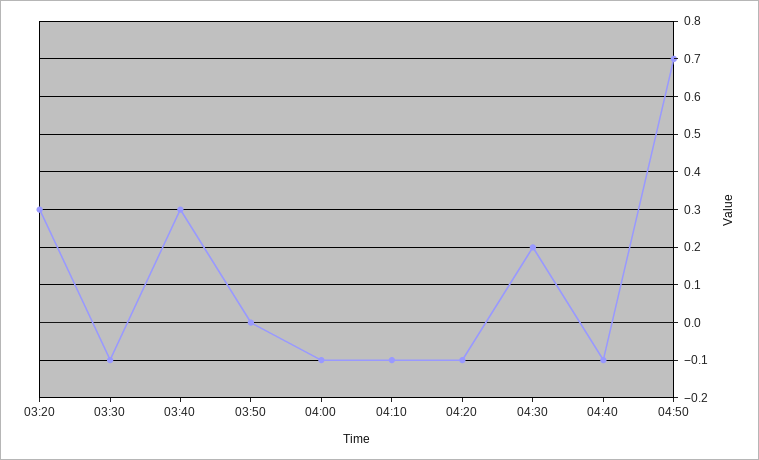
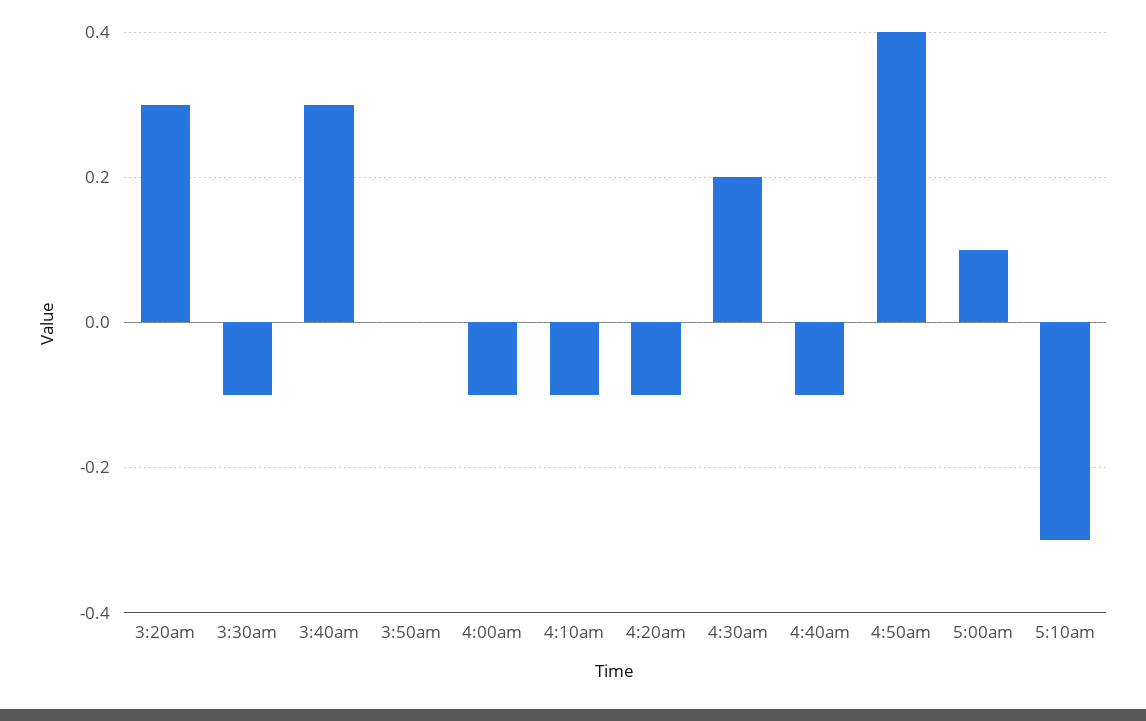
04:50: 0.7 -> 0.4
5:00am: none -> 0.1
5:10am: none -> -0.3

